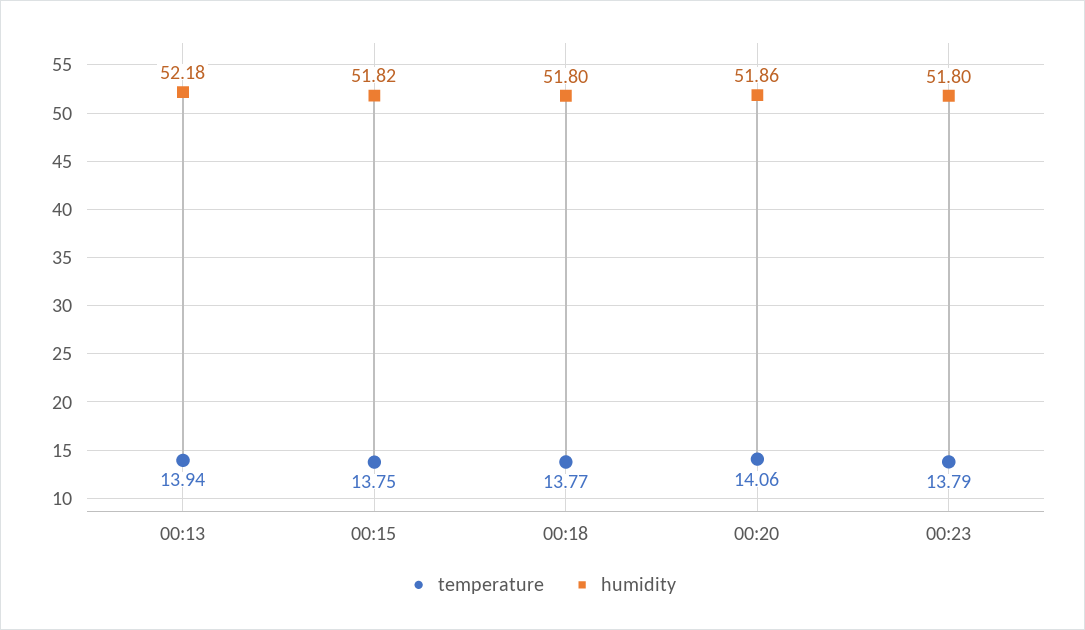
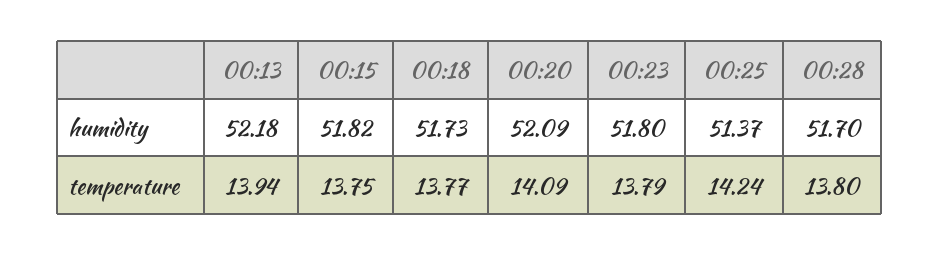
humidity, 00:18: 51.8 -> 51.73
temperature, 00:20: 14.06 -> 14.09
humidity, 00:20: 51.86 -> 52.09
humidity, 00:25: none -> 51.37
humidity, 00:28: none -> 51.7
temperature, 00:25: none -> 14.24
temperature, 00:28: none -> 13.8

